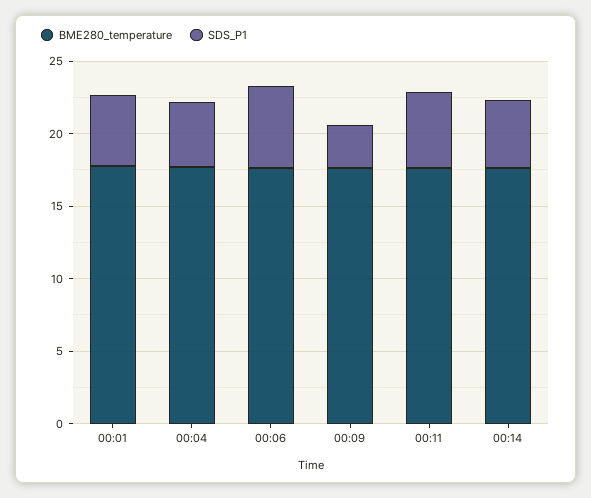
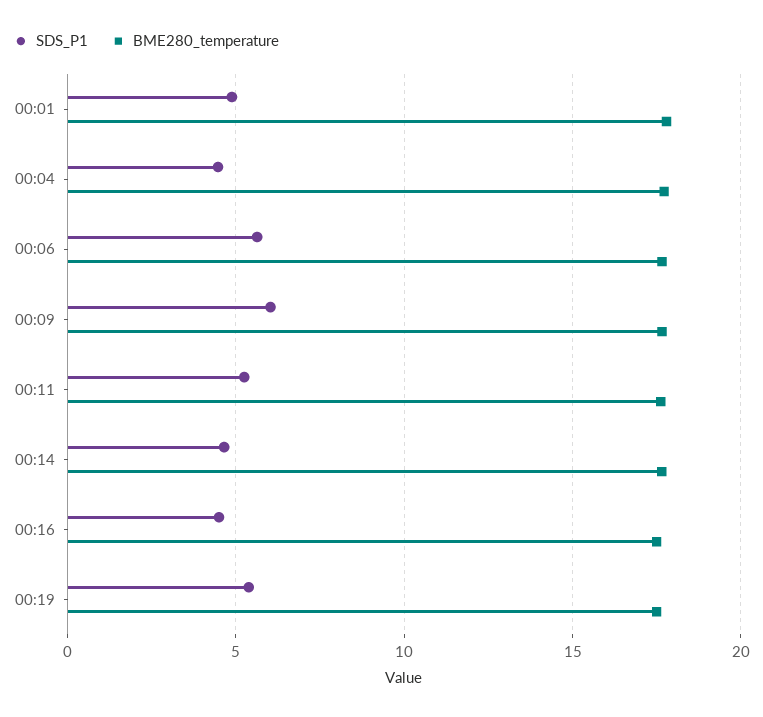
SDS_P1, 00:09: 3 -> 6
SDS_P1, 00:16: none -> 4.5
BME280_temperature, 00:16: none -> 17.5
SDS_P1, 00:19: none -> 5.5
BME280_temperature, 00:19: none -> 17.5

